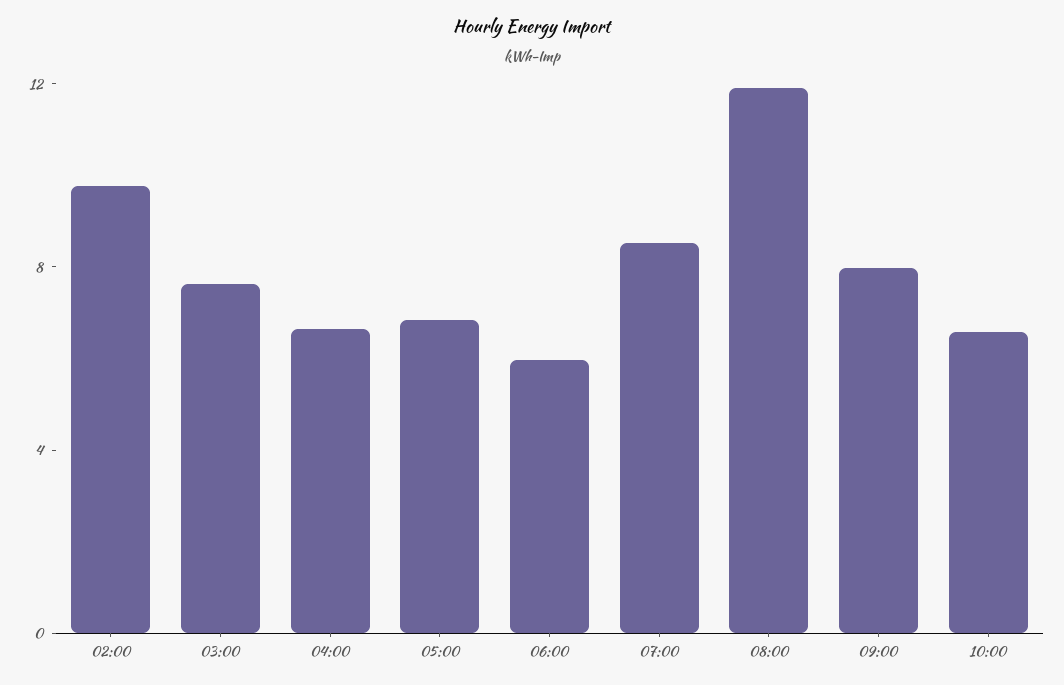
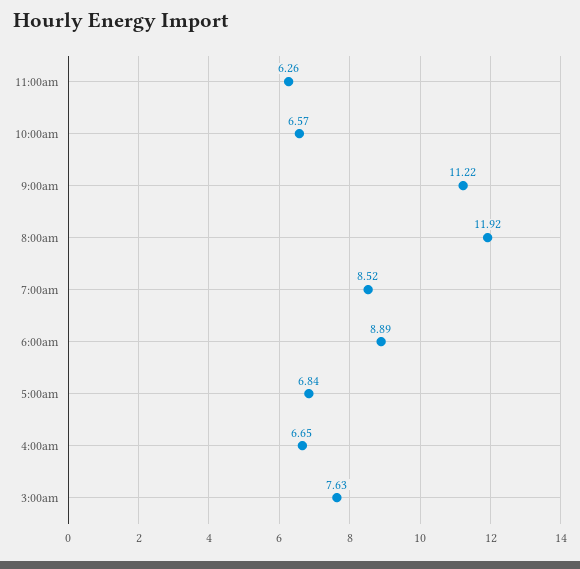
02:00: 10 -> none
06:00: 6 -> 8.89
09:00: 8 -> 11.22
11:00am: none -> 6.26

